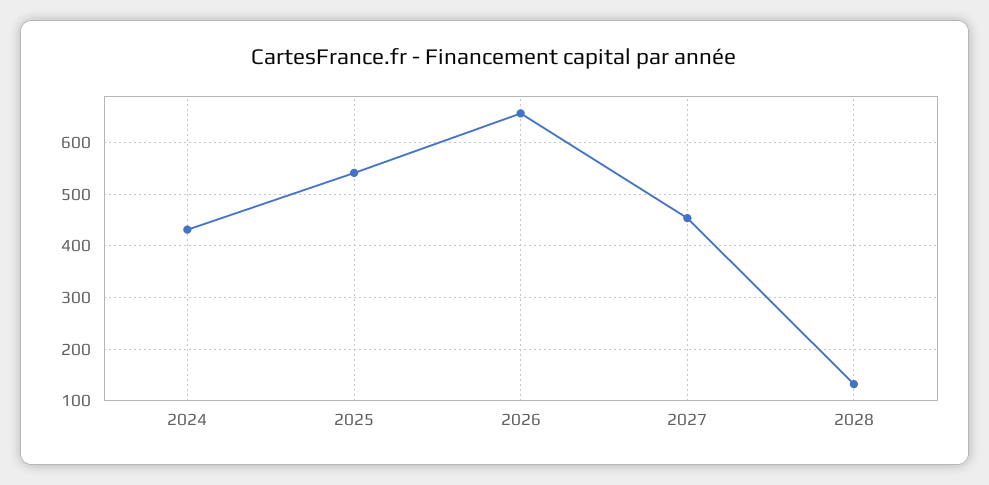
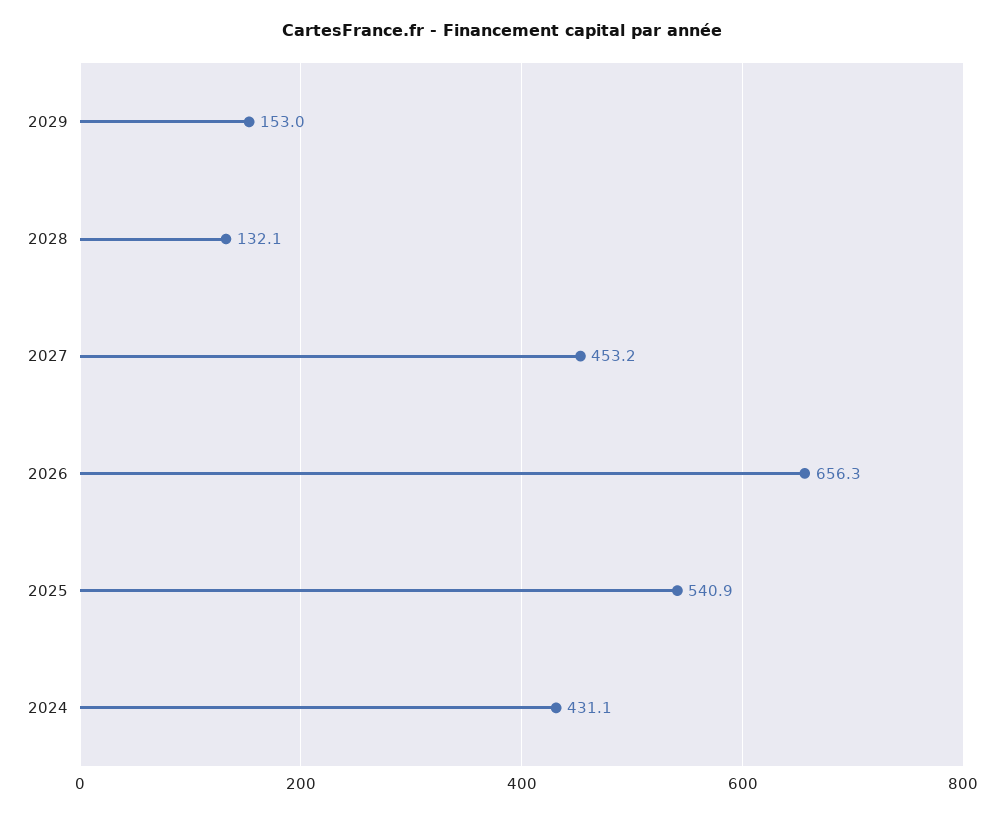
2029: none -> 153

